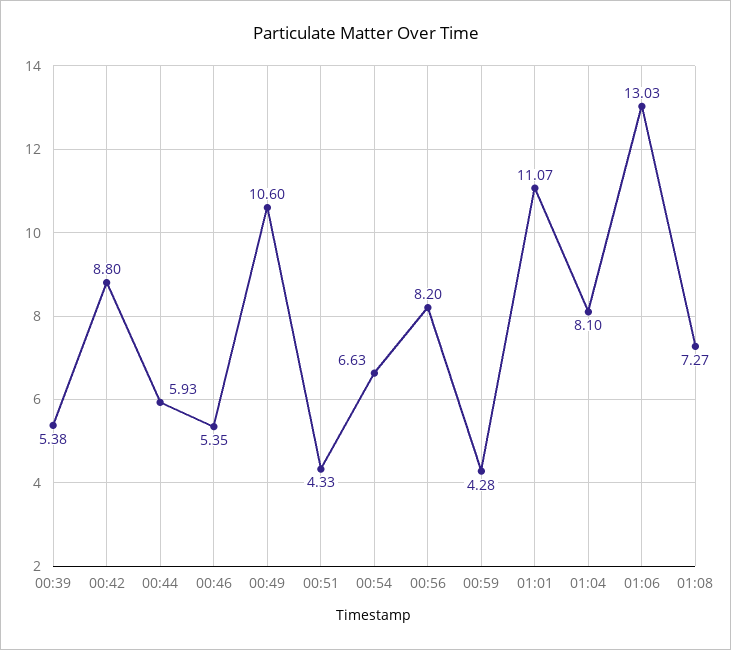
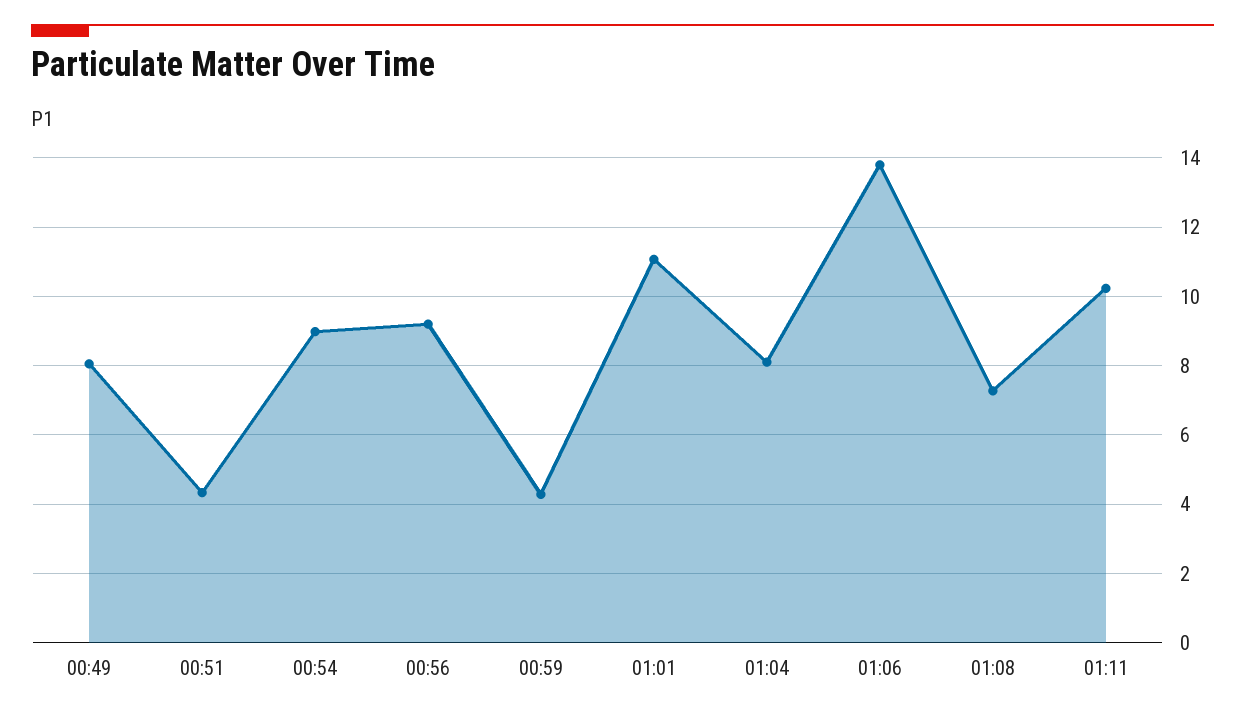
00:39: 5.38 -> none
00:42: 8.8 -> none
00:44: 5.93 -> none
00:46: 5.35 -> none
00:49: 10.6 -> 8
00:54: 6.63 -> 9
00:56: 8.2 -> 9.2
01:06: 13.03 -> 13.8
01:11: none -> 10.2

